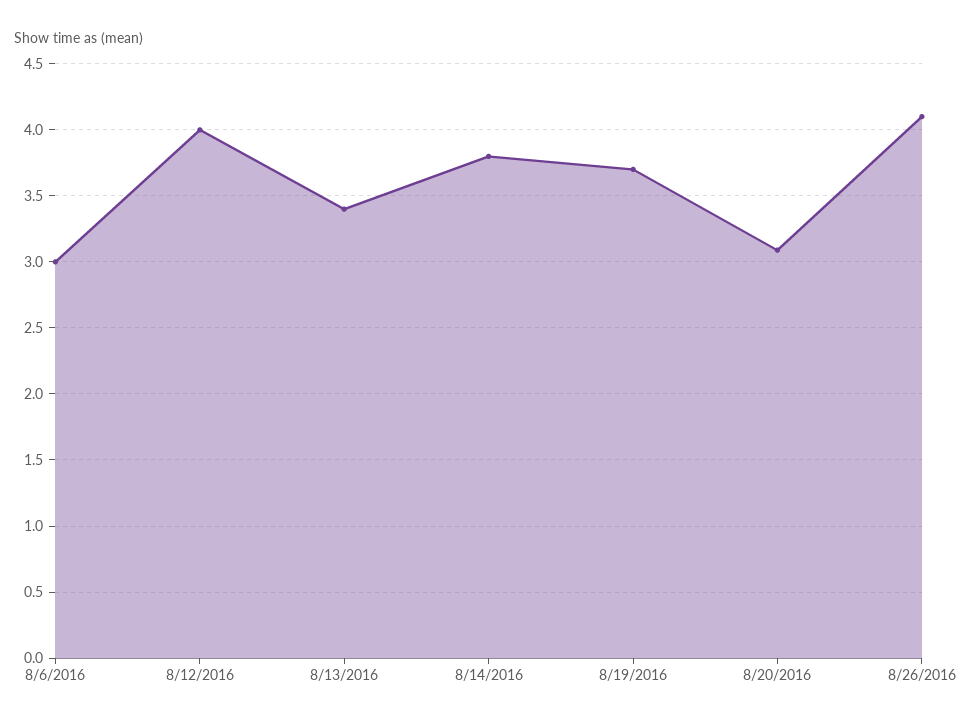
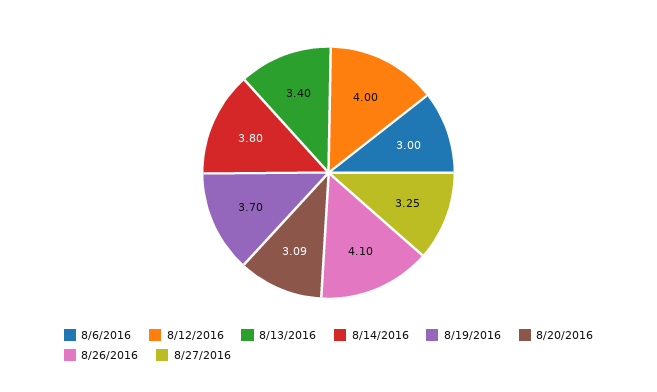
8/27/2016: none -> 3.25

